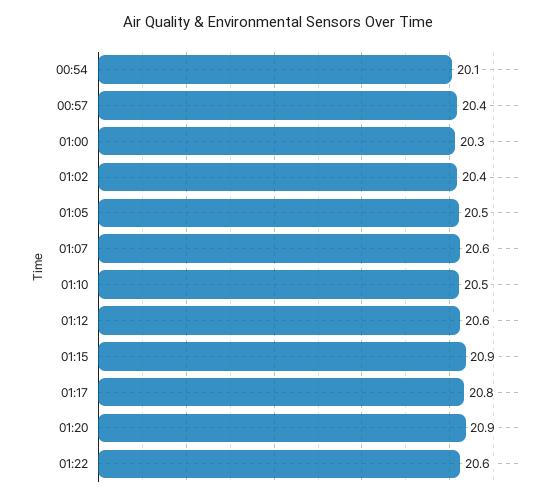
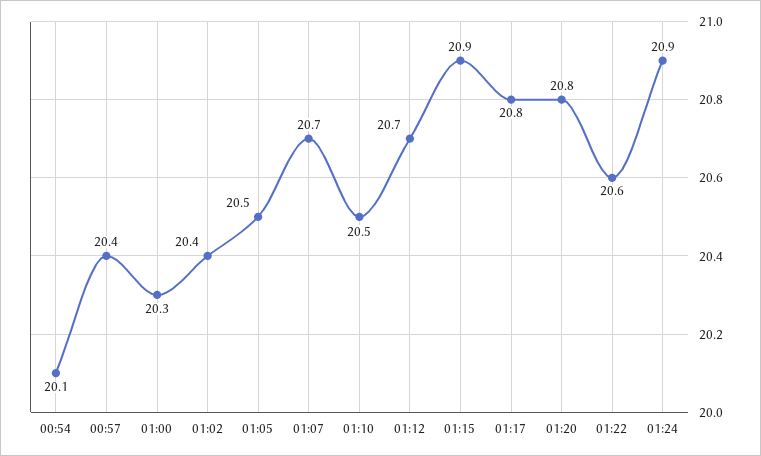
01:07: 20.6 -> 20.7
01:12: 20.6 -> 20.7
01:20: 20.9 -> 20.8
01:24: none -> 20.9

